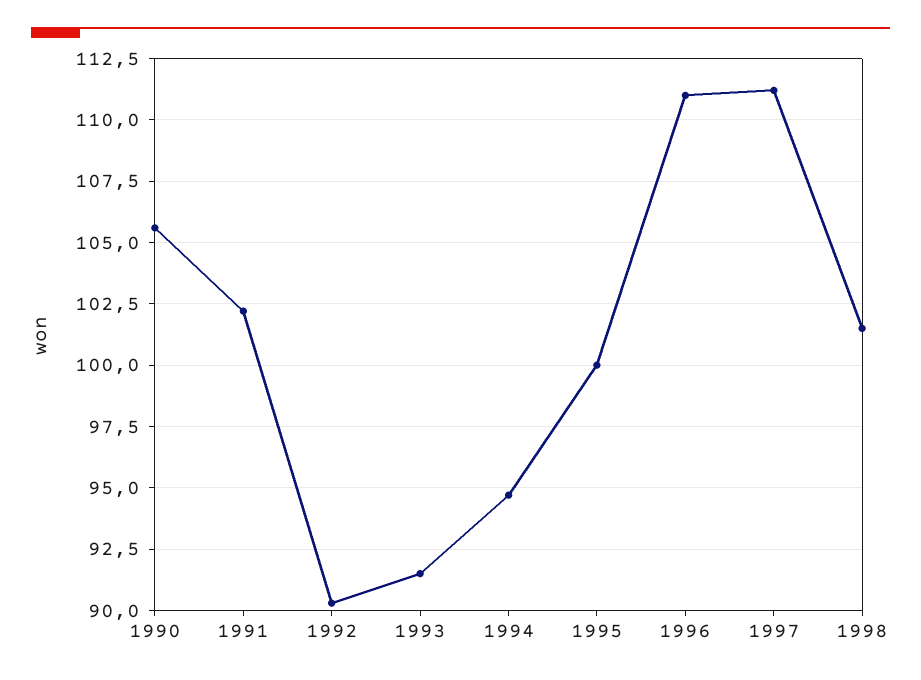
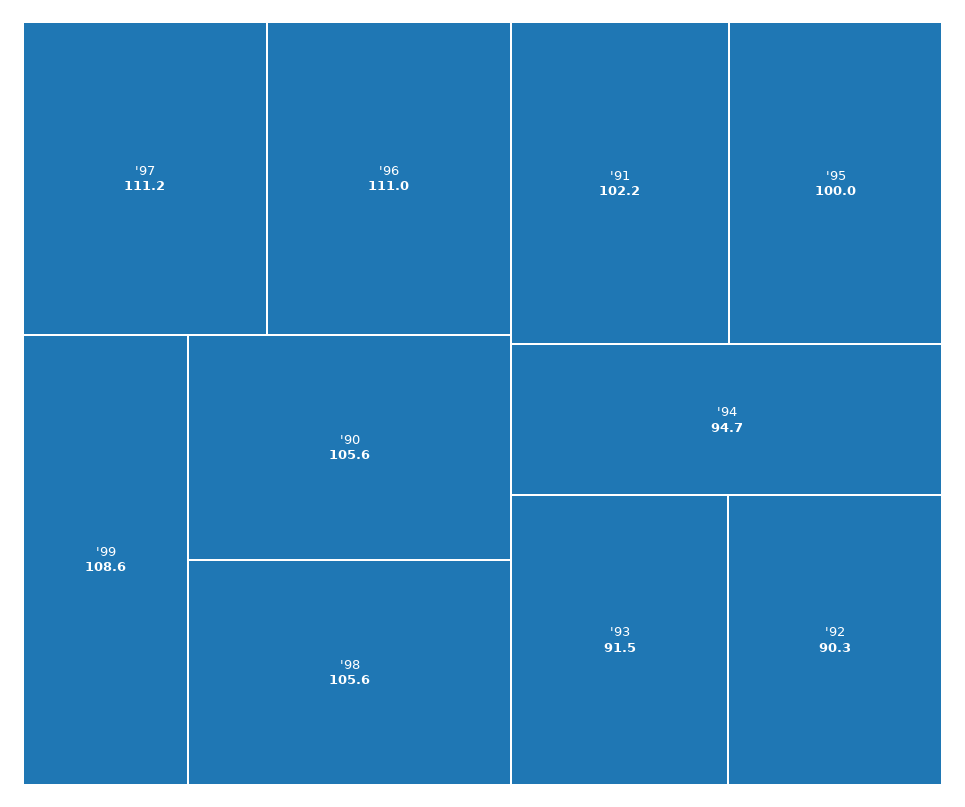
1998: 101.5 -> 105.6
'99: none -> 108.6

